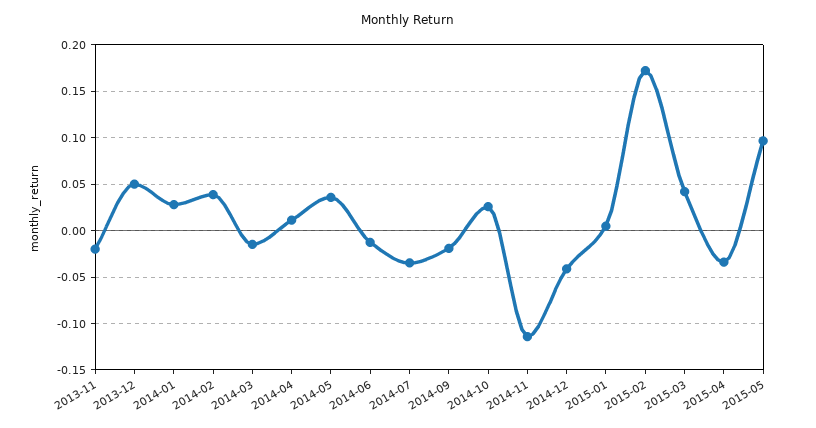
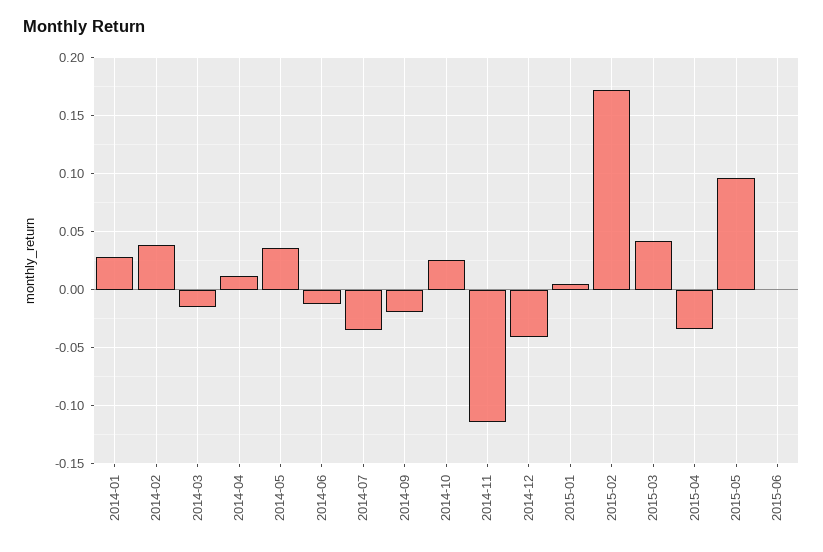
2013-11: -0.02 -> none
2013-12: 0.05 -> none
2015-06: none -> 0

